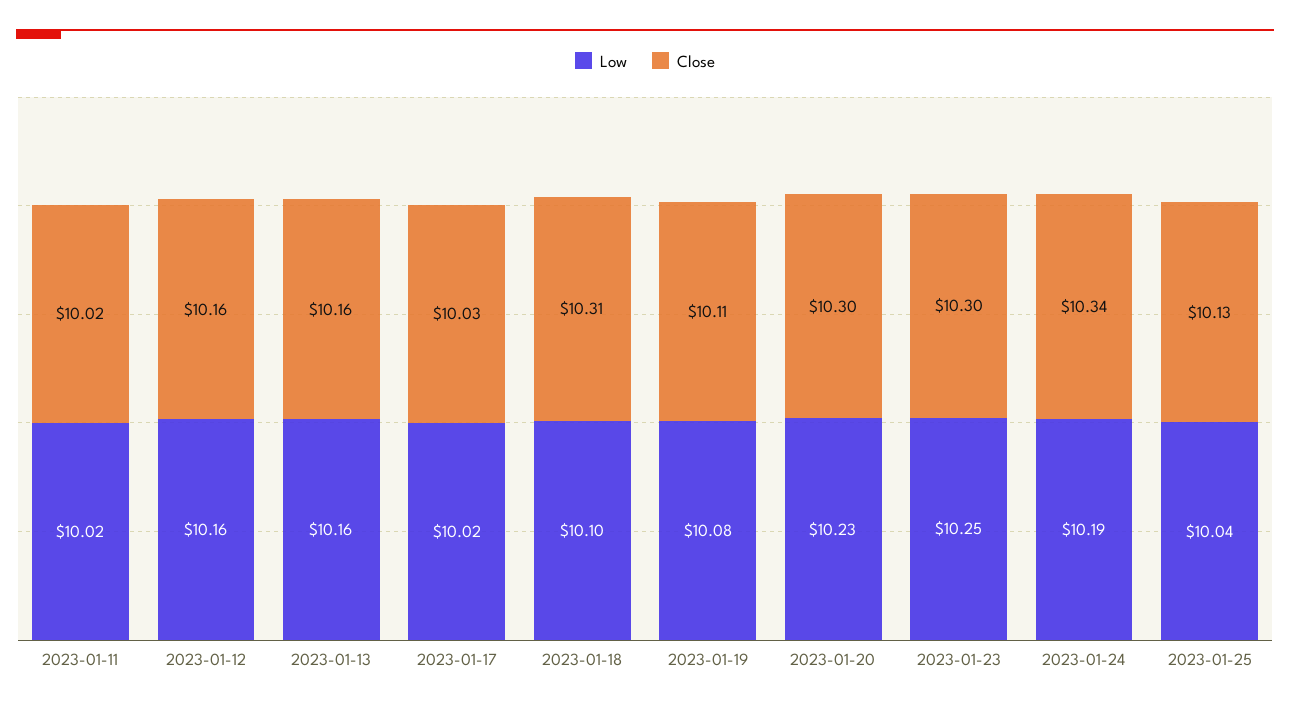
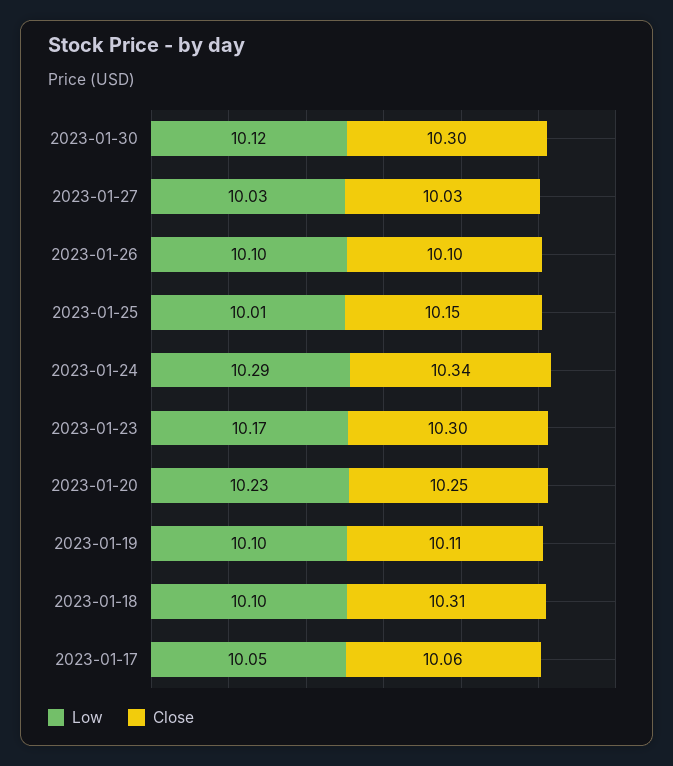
Low, 2023-01-11: 10.02 -> none
Close, 2023-01-11: 10.02 -> none
Low, 2023-01-12: 10.16 -> none
Close, 2023-01-12: 10.16 -> none
Low, 2023-01-13: 10.16 -> none
Close, 2023-01-13: 10.16 -> none
Low, 2023-01-17: 10.02 -> 10.05
Close, 2023-01-17: 10.03 -> 10.06
Low, 2023-01-19: 10.08 -> 10.1
Close, 2023-01-20: 10.3 -> 10.25
Low, 2023-01-23: 10.25 -> 10.17
Low, 2023-01-24: 10.19 -> 10.29
Low, 2023-01-25: 10.04 -> 10.01
Close, 2023-01-25: 10.13 -> 10.15
Low, 2023-01-30: none -> 10.12
Close, 2023-01-30: none -> 10.3
Low, 2023-01-27: none -> 10.03
Close, 2023-01-27: none -> 10.03
Low, 2023-01-26: none -> 10.1
Close, 2023-01-26: none -> 10.1

